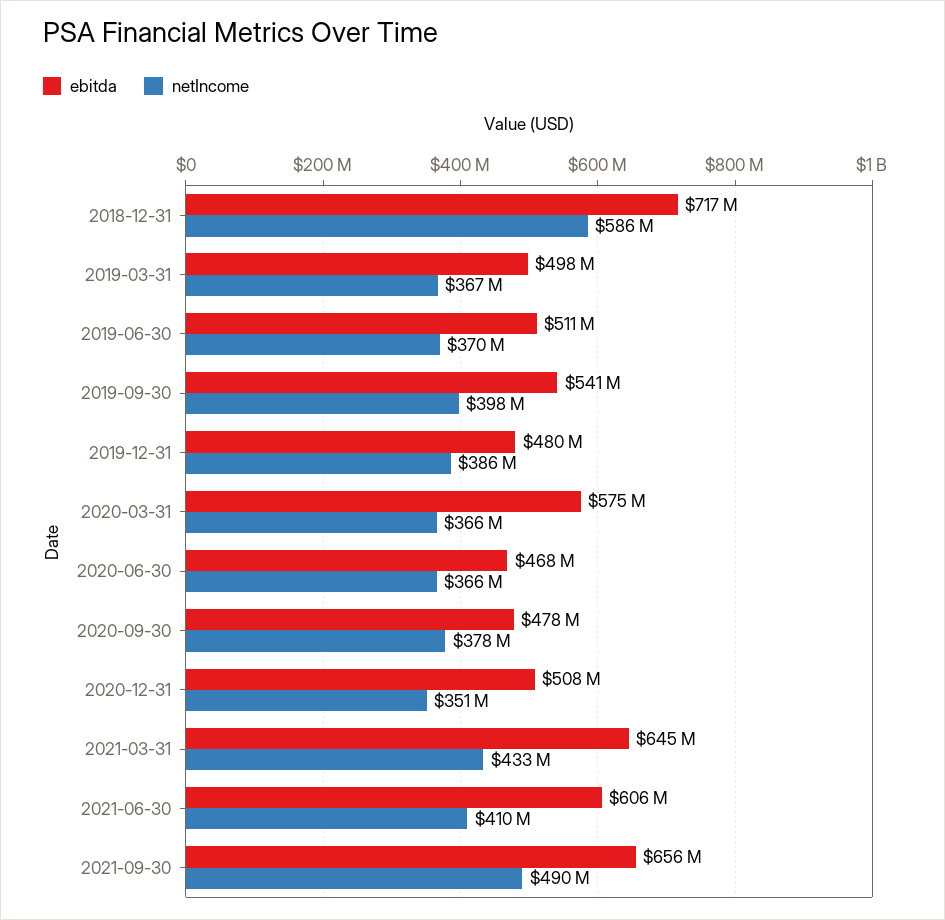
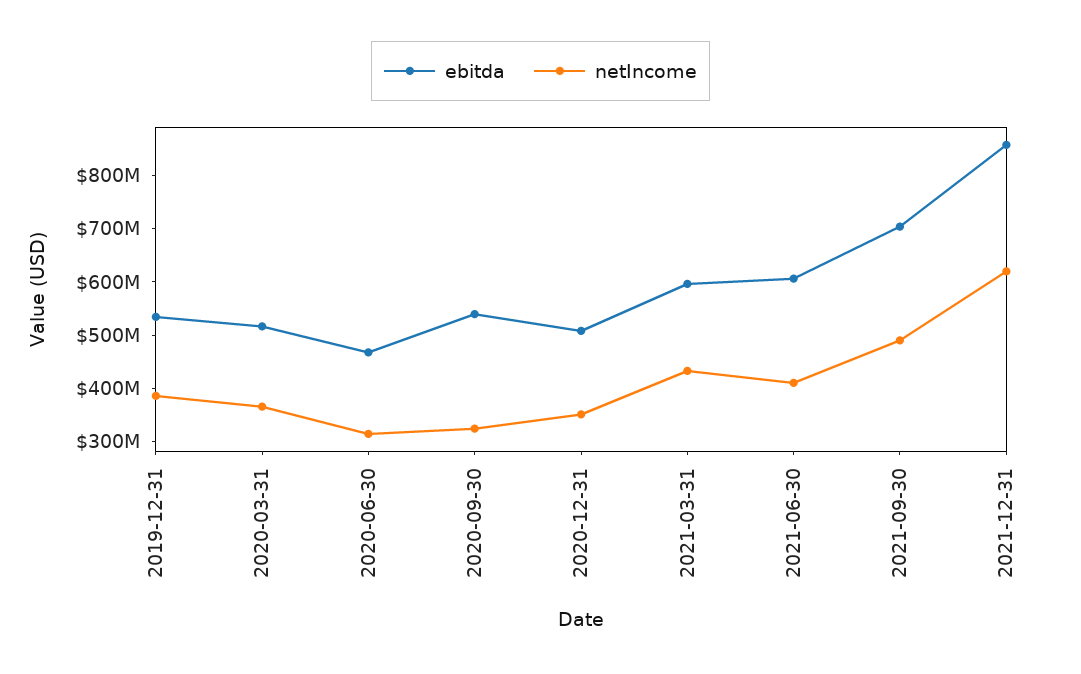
ebitda, 2018-12-31: 717000000 -> none
netIncome, 2018-12-31: 586000000 -> none
ebitda, 2019-03-31: 498000000 -> none
netIncome, 2019-03-31: 367000000 -> none
ebitda, 2019-06-30: 511000000 -> none
netIncome, 2019-06-30: 370000000 -> none
ebitda, 2019-09-30: 541000000 -> none
netIncome, 2019-09-30: 398000000 -> none
ebitda, 2019-12-31: 480000000 -> 540000000
ebitda, 2020-03-31: 575000000 -> 520000000
netIncome, 2020-06-30: 366000000 -> 320000000
ebitda, 2020-09-30: 478000000 -> 540000000
netIncome, 2020-09-30: 378000000 -> 320000000
ebitda, 2021-03-31: 645000000 -> 600000000
ebitda, 2021-09-30: 656000000 -> 700000000
ebitda, 2021-12-31: none -> 860000000
netIncome, 2021-12-31: none -> 620000000

